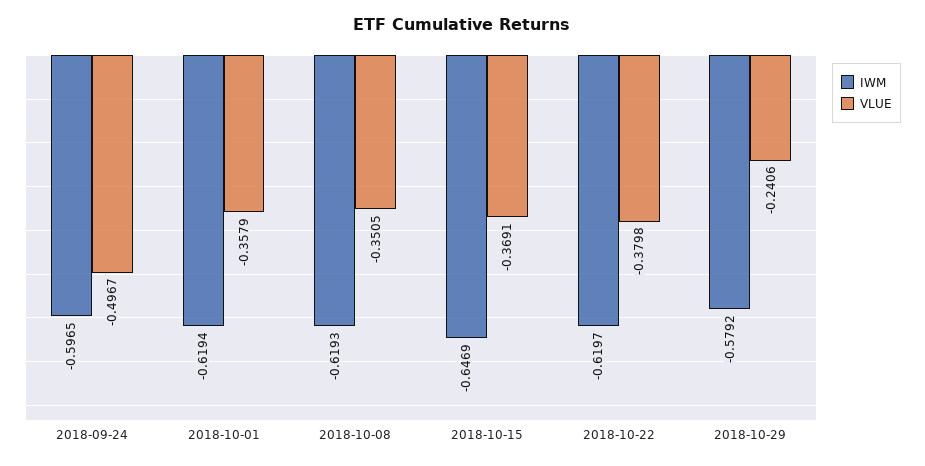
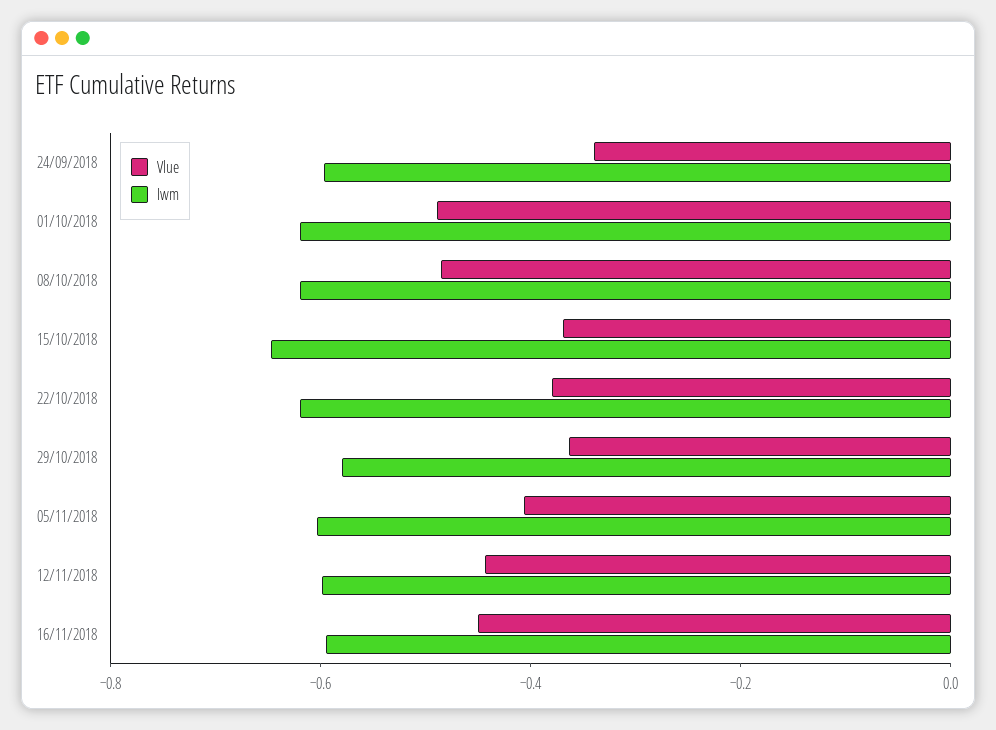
VLUE, 2018-09-24: -0.4967 -> -0.35
VLUE, 2018-10-01: -0.3579 -> -0.5
VLUE, 2018-10-08: -0.3505 -> -0.5
VLUE, 2018-10-29: -0.2406 -> -0.35
VLUE, 05/11/2018: none -> -0.4
IWM, 05/11/2018: none -> -0.6
VLUE, 12/11/2018: none -> -0.45
IWM, 12/11/2018: none -> -0.6
VLUE, 16/11/2018: none -> -0.45
IWM, 16/11/2018: none -> -0.6

